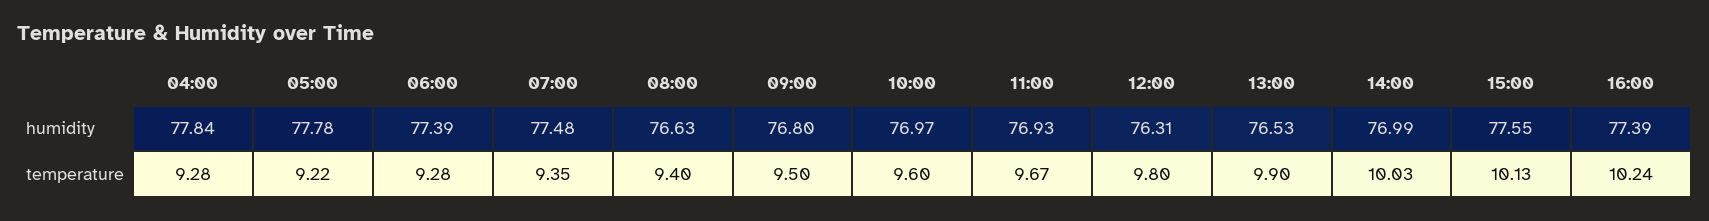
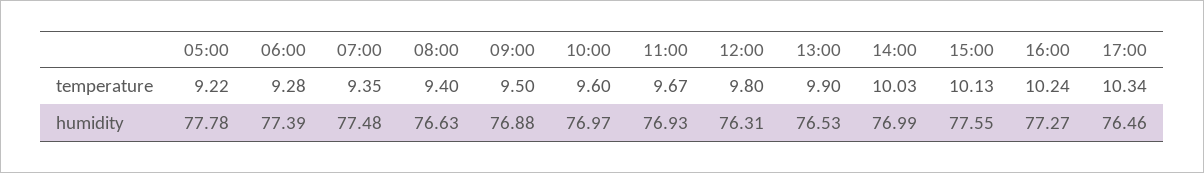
04:00, humidity: 77.84 -> none
09:00, humidity: 76.8 -> 76.88
16:00, humidity: 77.39 -> 77.27
04:00, temperature: 9.28 -> none
17:00, temperature: none -> 10.34
17:00, humidity: none -> 76.46

